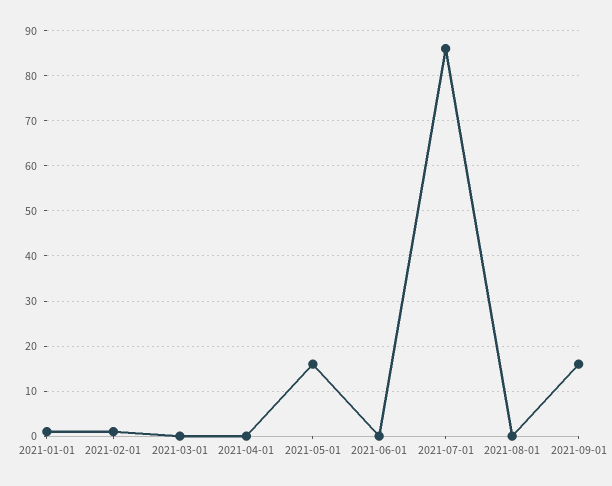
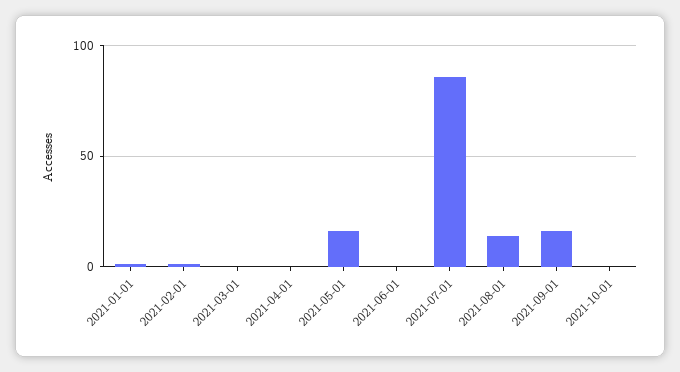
2021-08-01: 0 -> 15
2021-10-01: none -> 0

